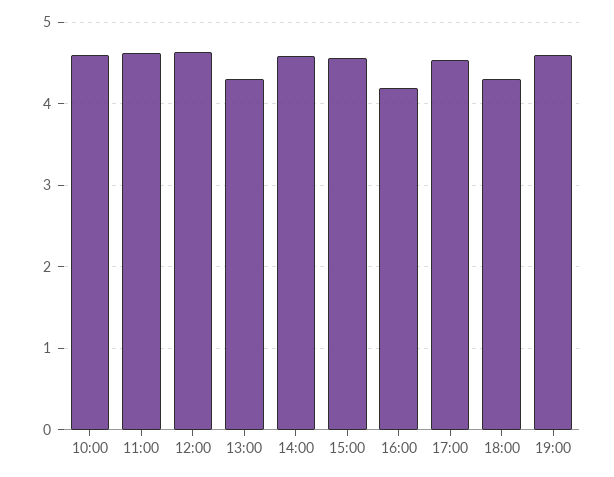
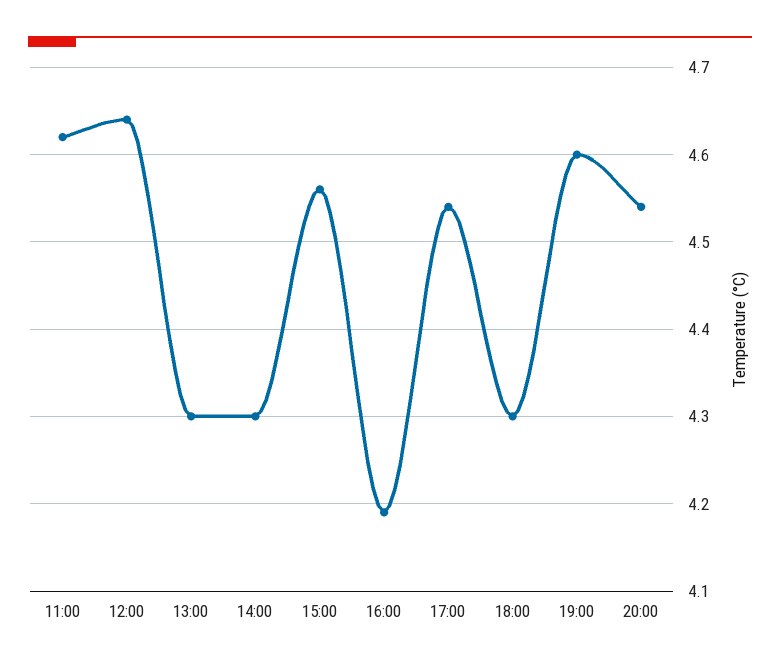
10:00: 4.6 -> none
14:00: 4.6 -> 4.3
20:00: none -> 4.54

